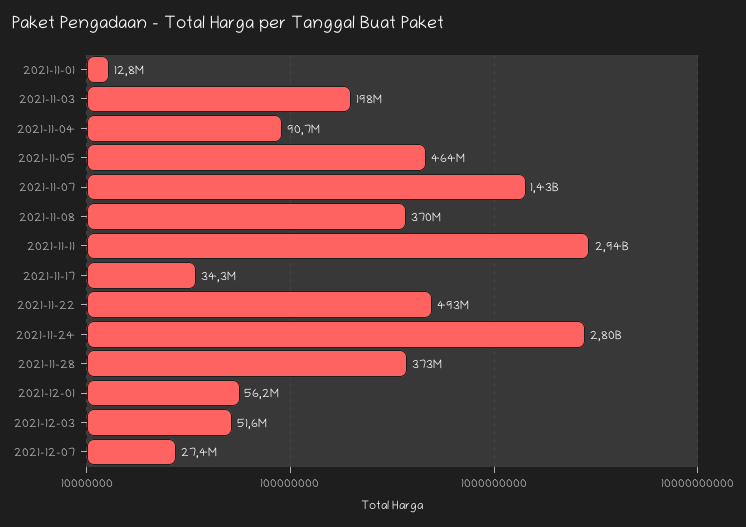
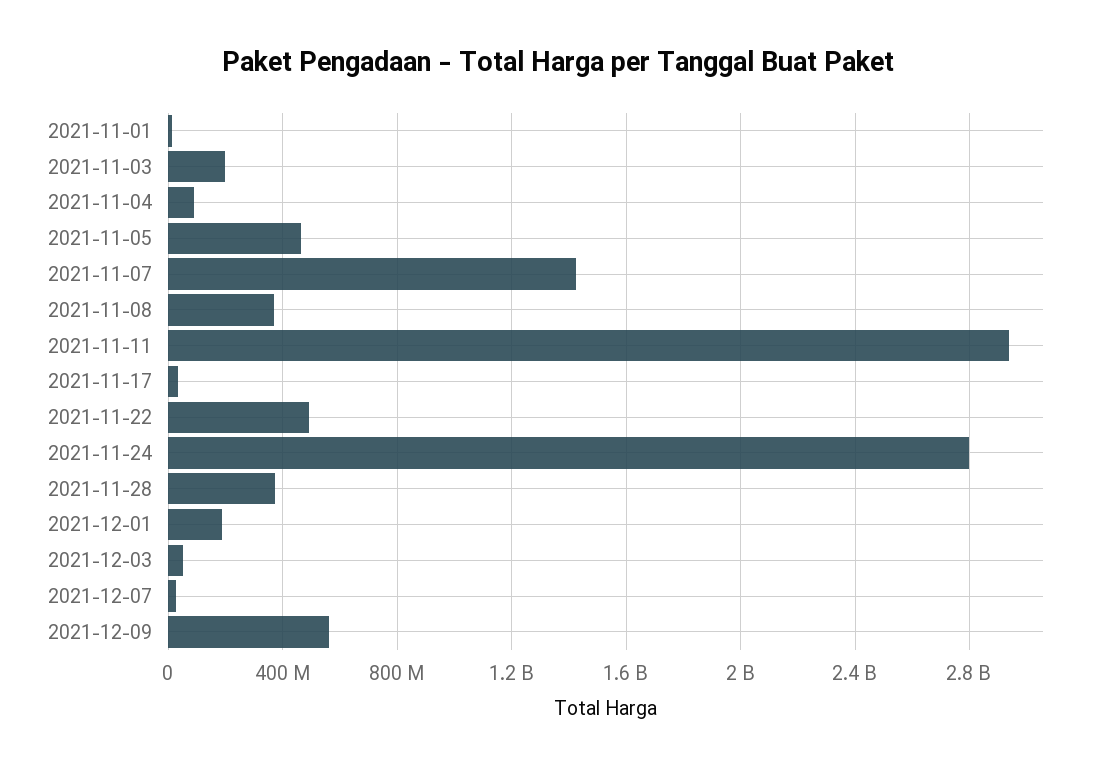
2021-12-01: 56200000 -> 200000000
2021-12-09: none -> 550000000

